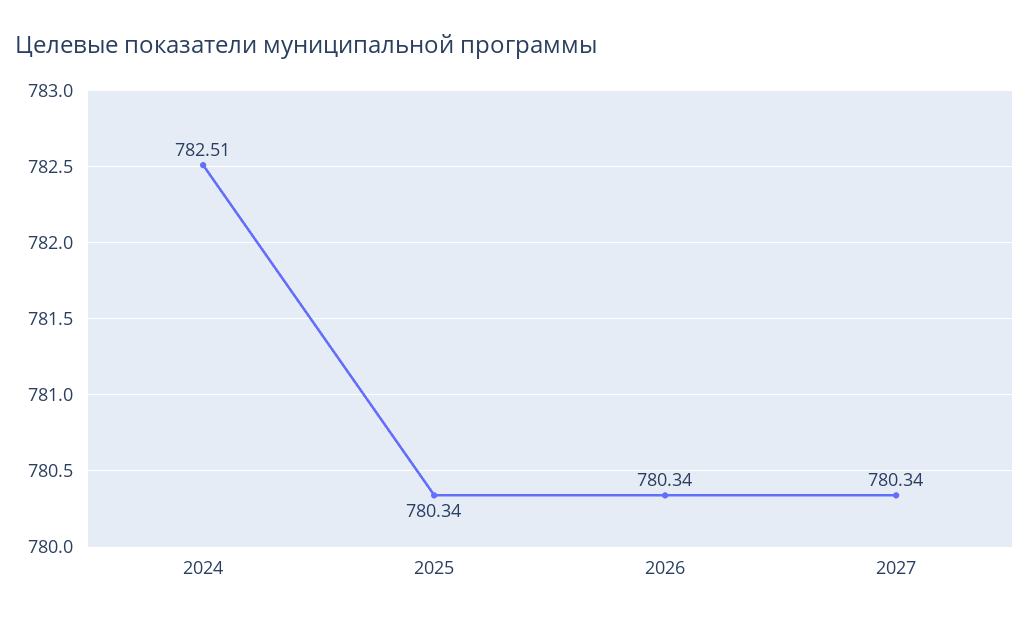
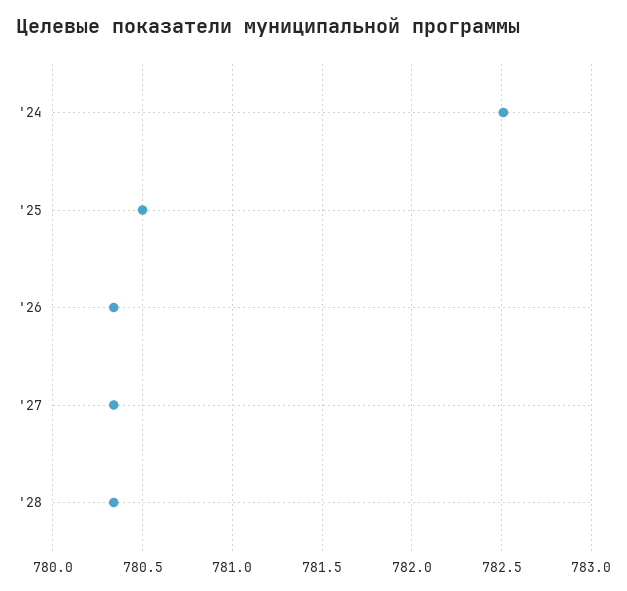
2025: 780.34 -> 780.5
'28: none -> 780.35

